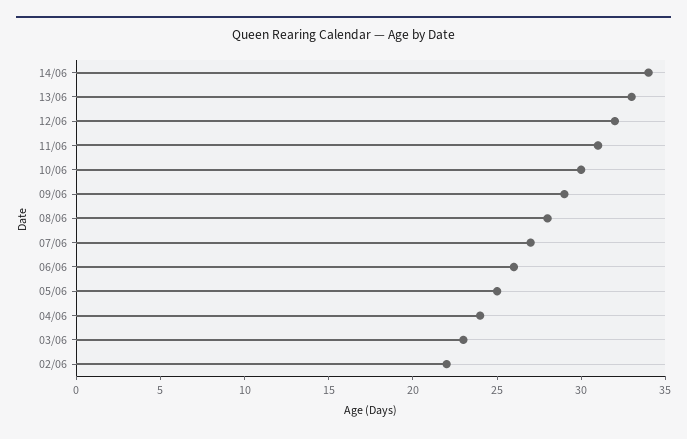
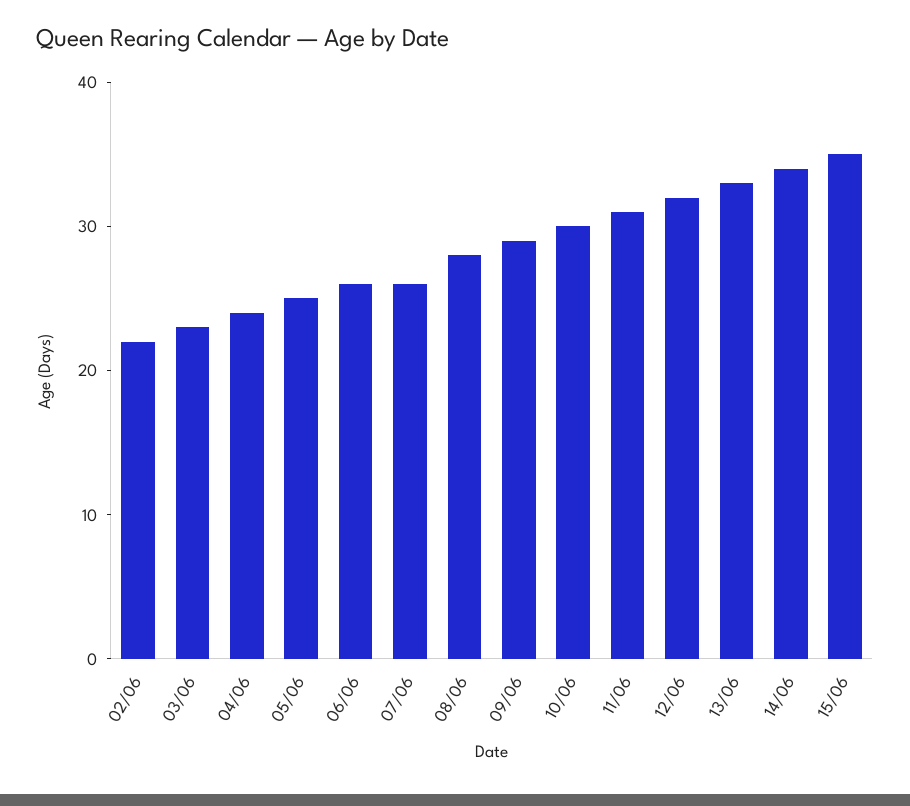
07/06: 27 -> 26
15/06: none -> 35

